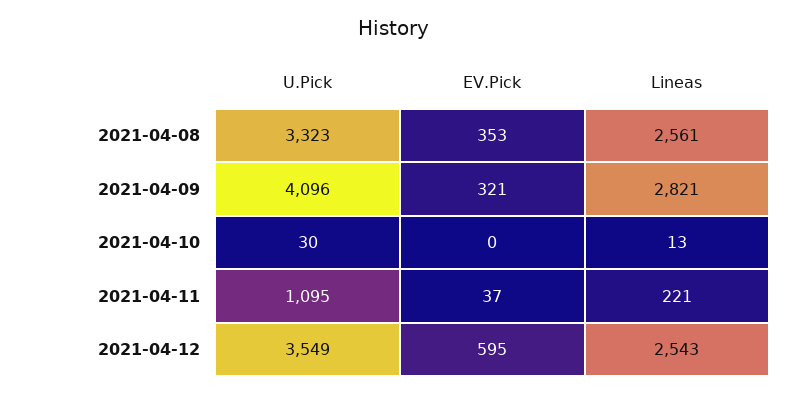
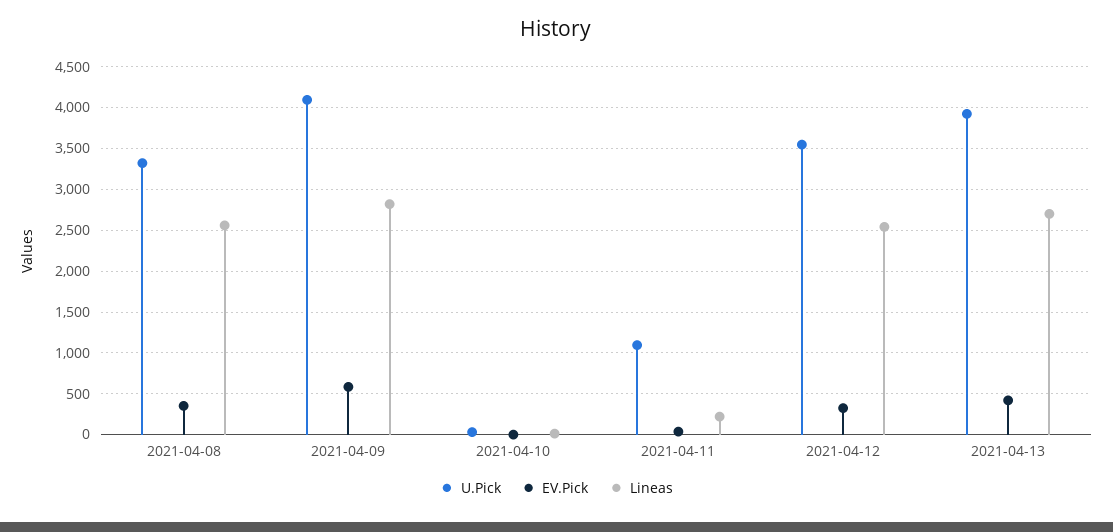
EV.Pick, 2021-04-09: 321 -> 600
EV.Pick, 2021-04-12: 595 -> 300
U.Pick, 2021-04-13: none -> 3900
EV.Pick, 2021-04-13: none -> 400
Lineas, 2021-04-13: none -> 2700

